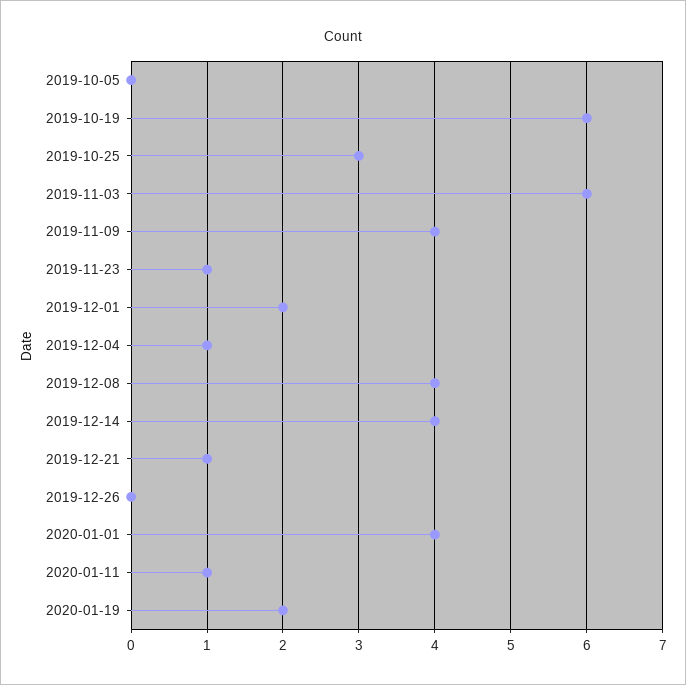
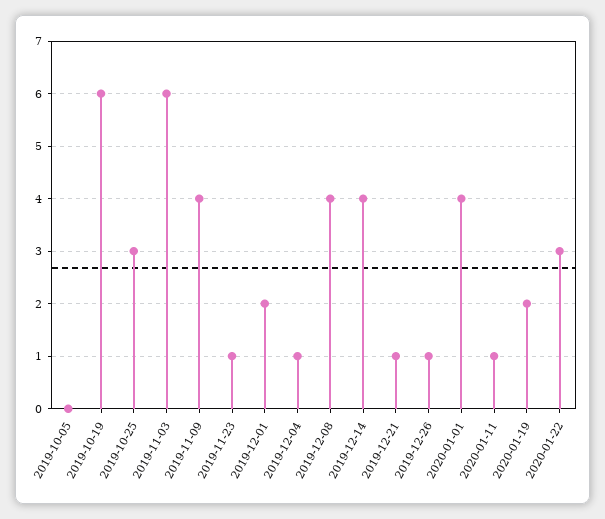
2019-12-26: 0 -> 1
2020-01-22: none -> 3

